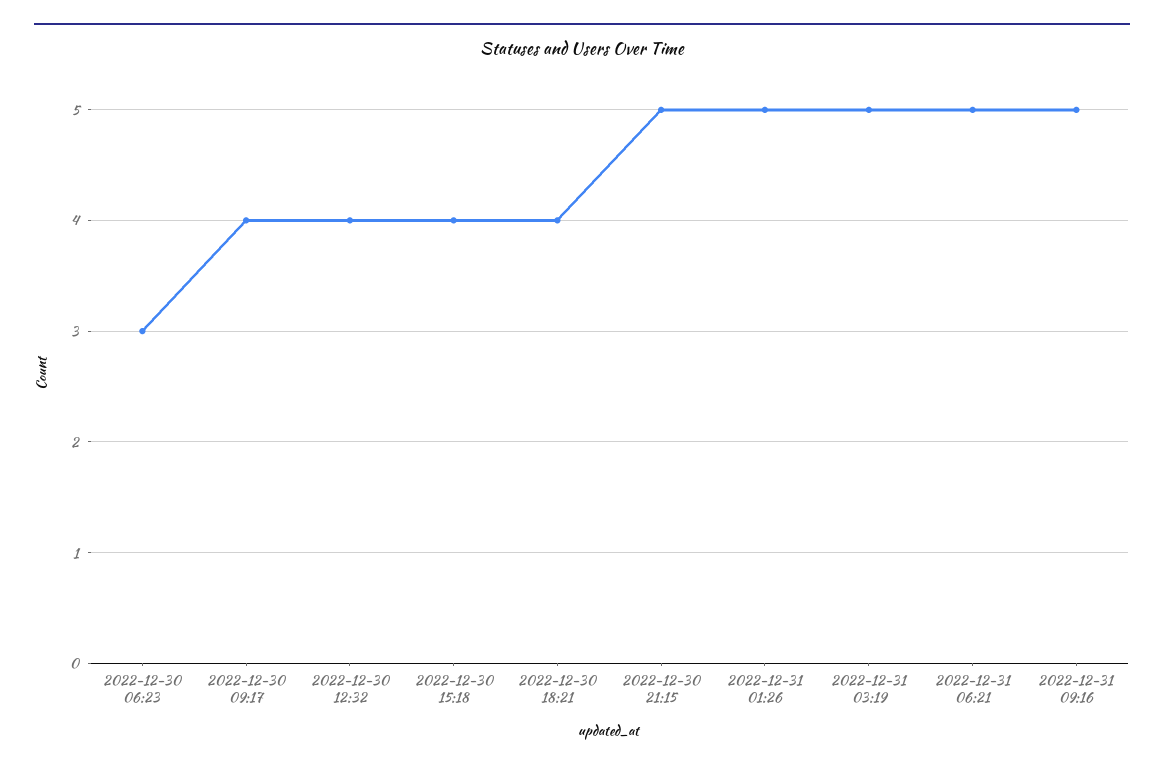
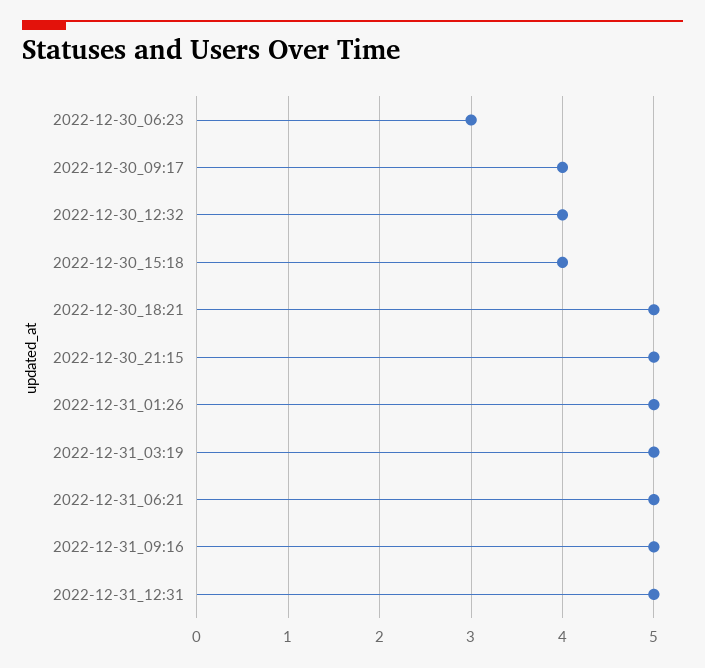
2022-12-30 18:21: 4 -> 5
2022-12-31_12:31: none -> 5

